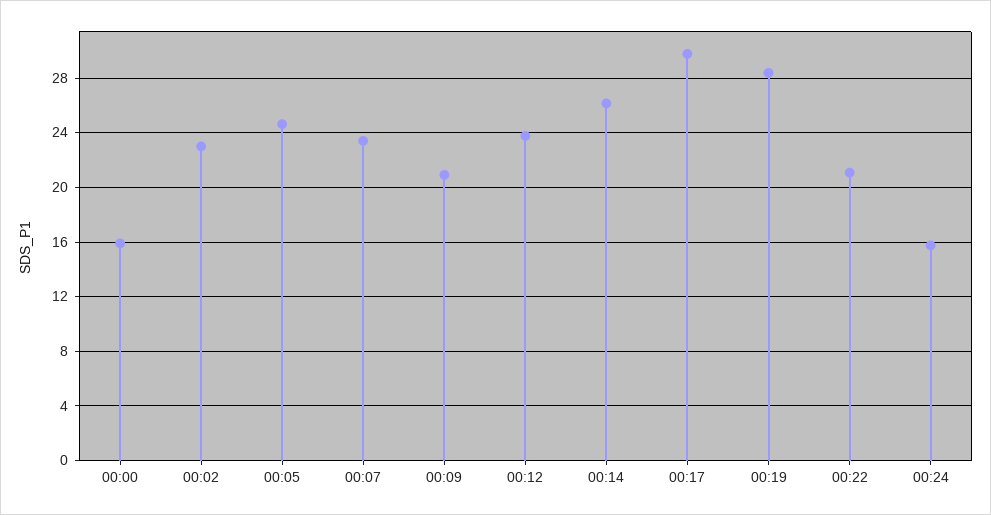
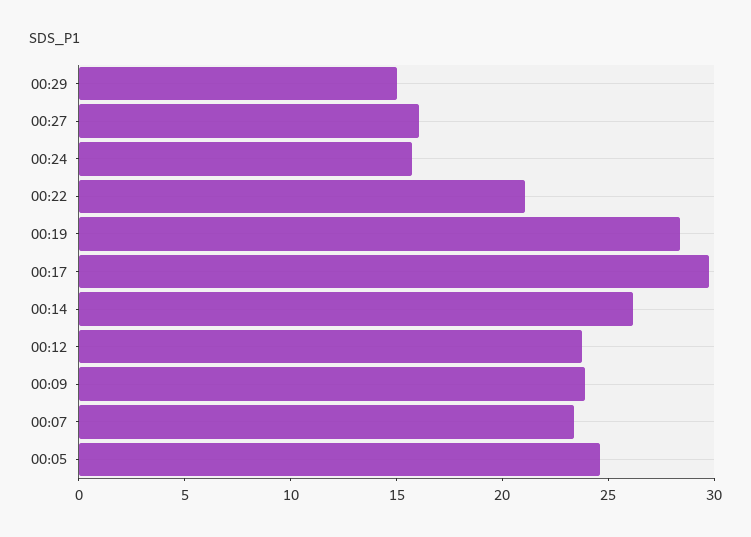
00:00: 16 -> none
00:02: 23 -> none
00:09: 21 -> 24
00:29: none -> 15
00:27: none -> 16

